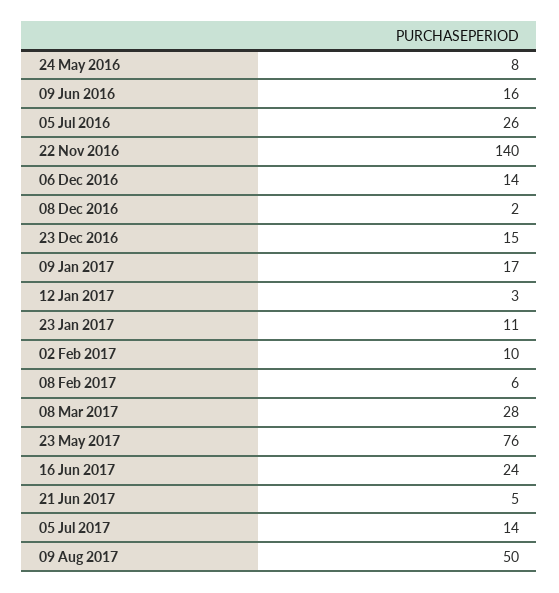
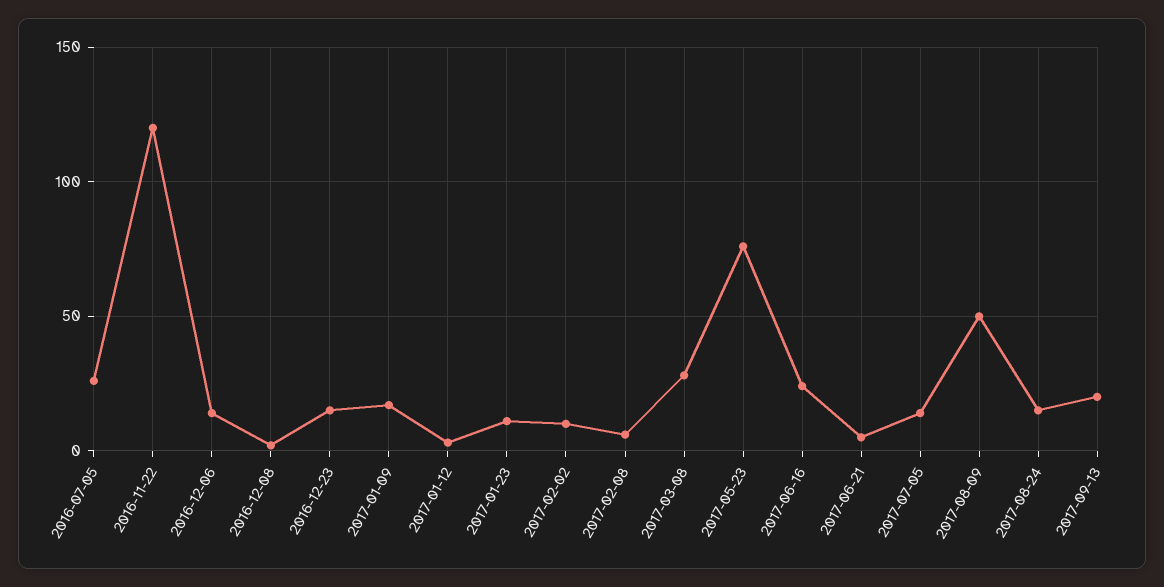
24 May 2016: 8 -> none
09 Jun 2016: 16 -> none
22 Nov 2016: 140 -> 120
2017-08-24: none -> 15
2017-09-13: none -> 20

